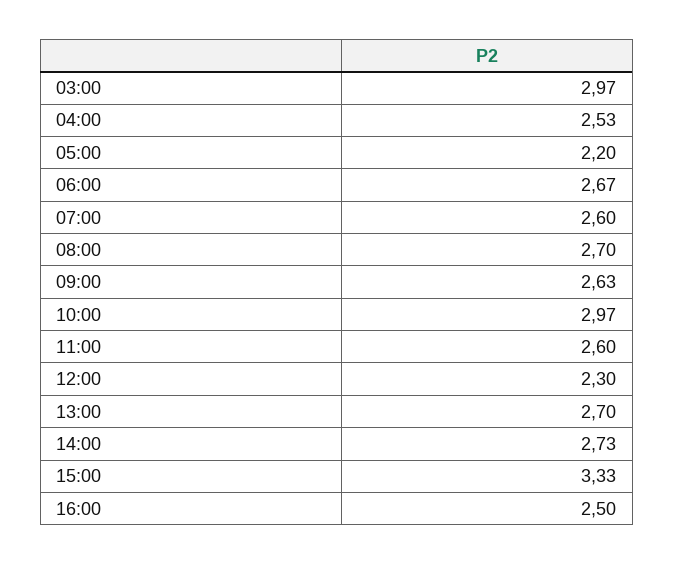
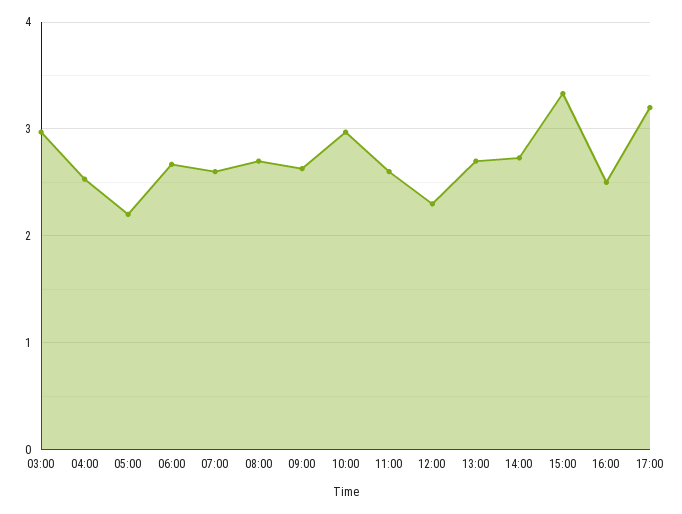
17:00: none -> 3.2

